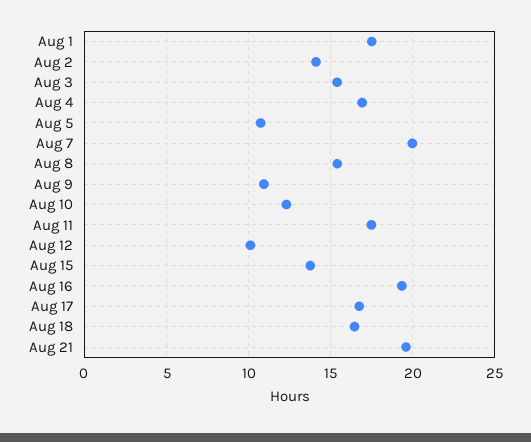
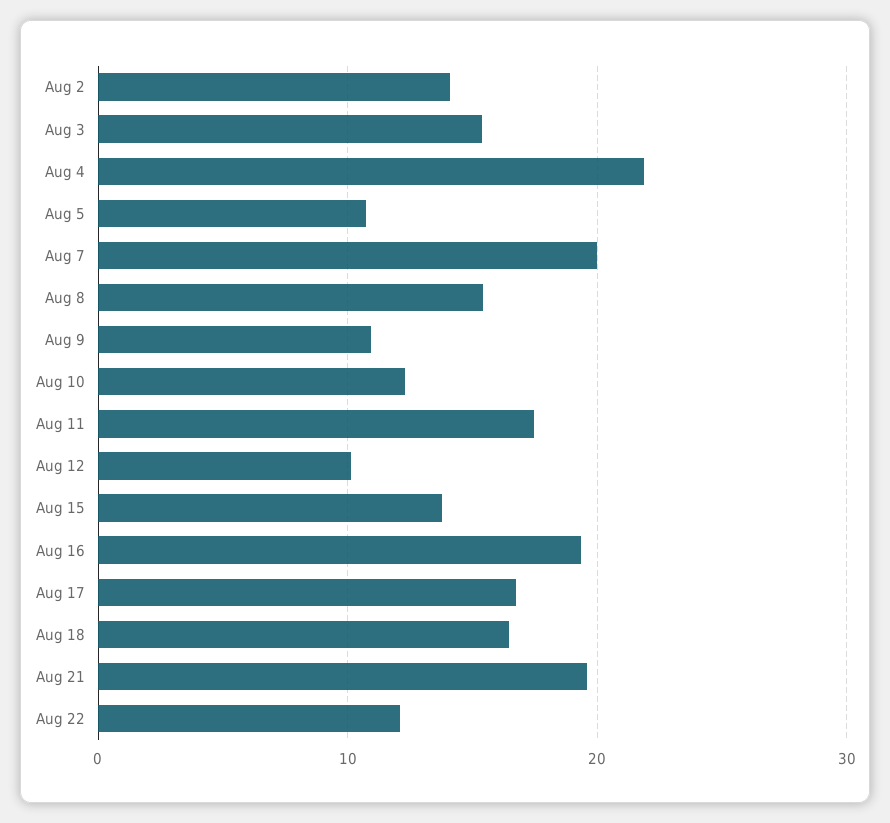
Aug 1: 17.5 -> none
Aug 4: 17 -> 22
Aug 22: none -> 12

